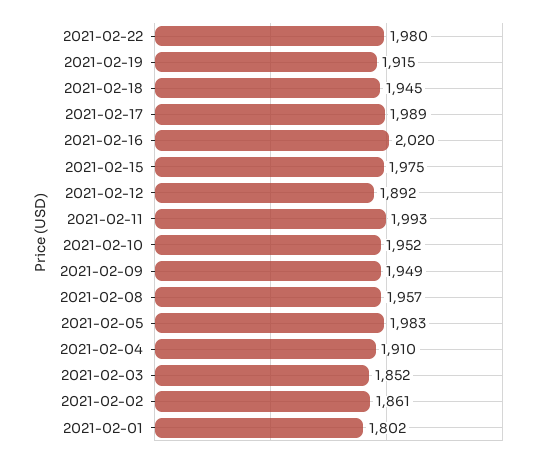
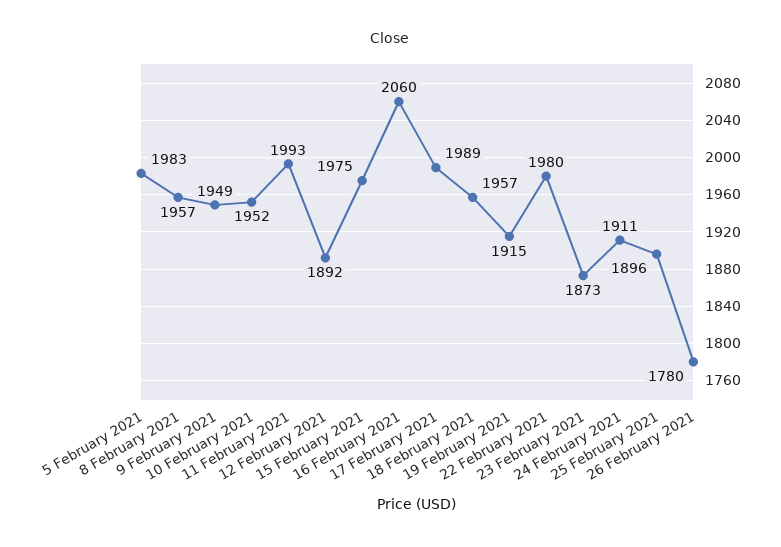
2021-02-18: 1945 -> 1957
2021-02-16: 2020 -> 2060
2021-02-04: 1910 -> none
2021-02-03: 1852 -> none
2021-02-02: 1861 -> none
2021-02-01: 1802 -> none
23 February 2021: none -> 1873
24 February 2021: none -> 1911
25 February 2021: none -> 1896
26 February 2021: none -> 1780

